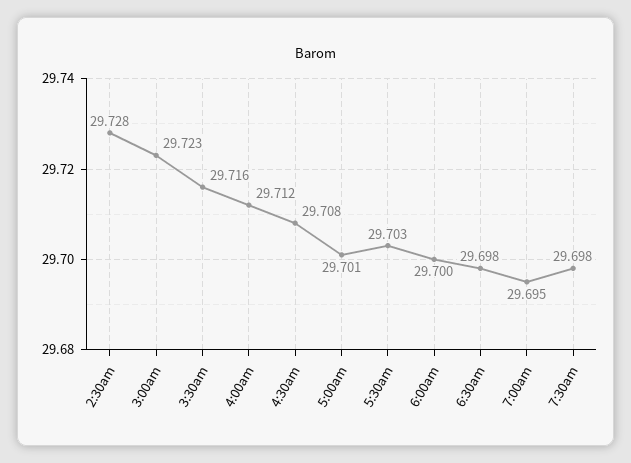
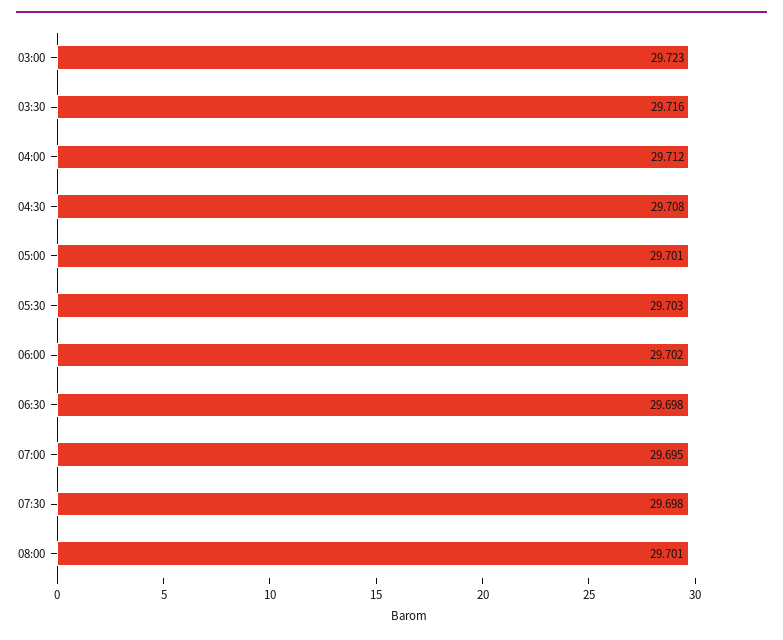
2:30am: 29.728 -> none
6:00am: 29.7 -> 29.702
08:00: none -> 29.701

